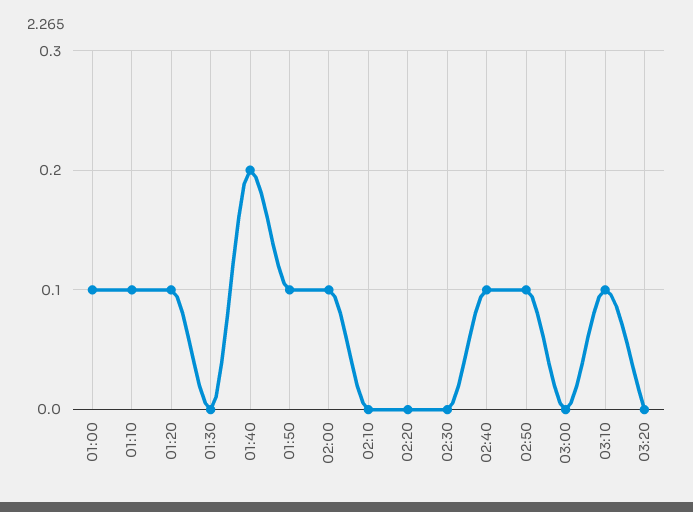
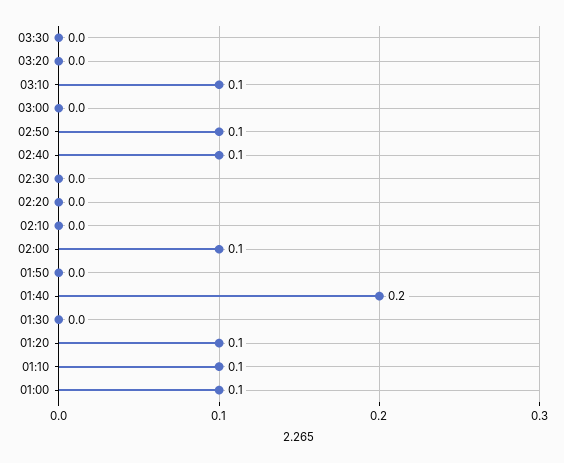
01:50: 0.1 -> 0
03:30: none -> 0

